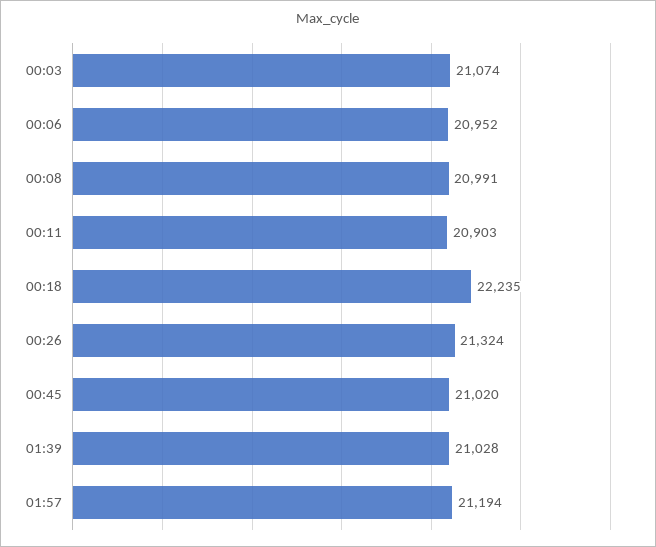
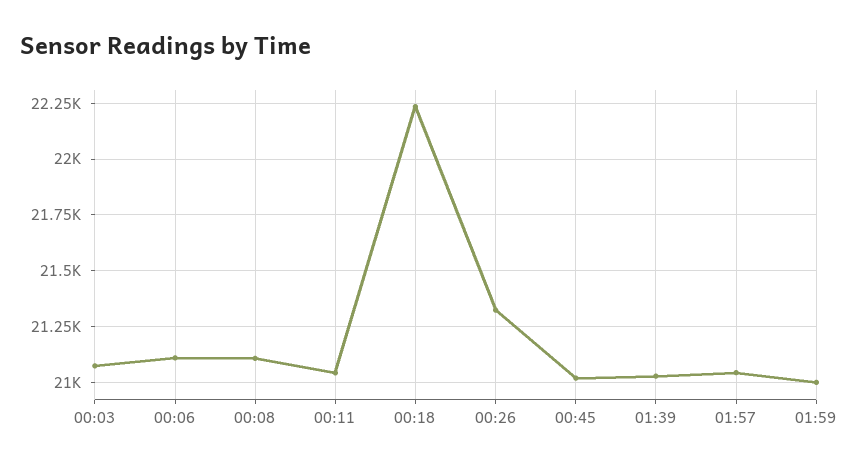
00:06: 20952 -> 21100
00:08: 20991 -> 21100
00:11: 20903 -> 21050
01:57: 21194 -> 21050
01:59: none -> 21000

